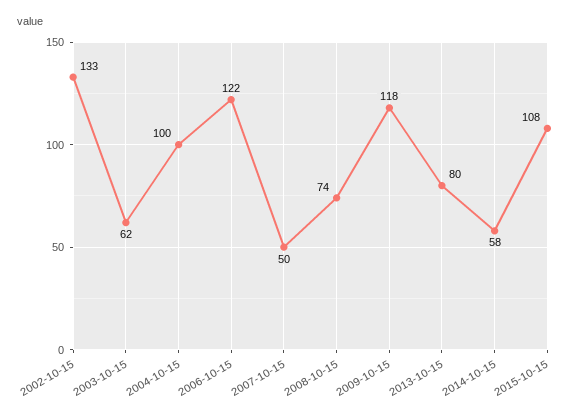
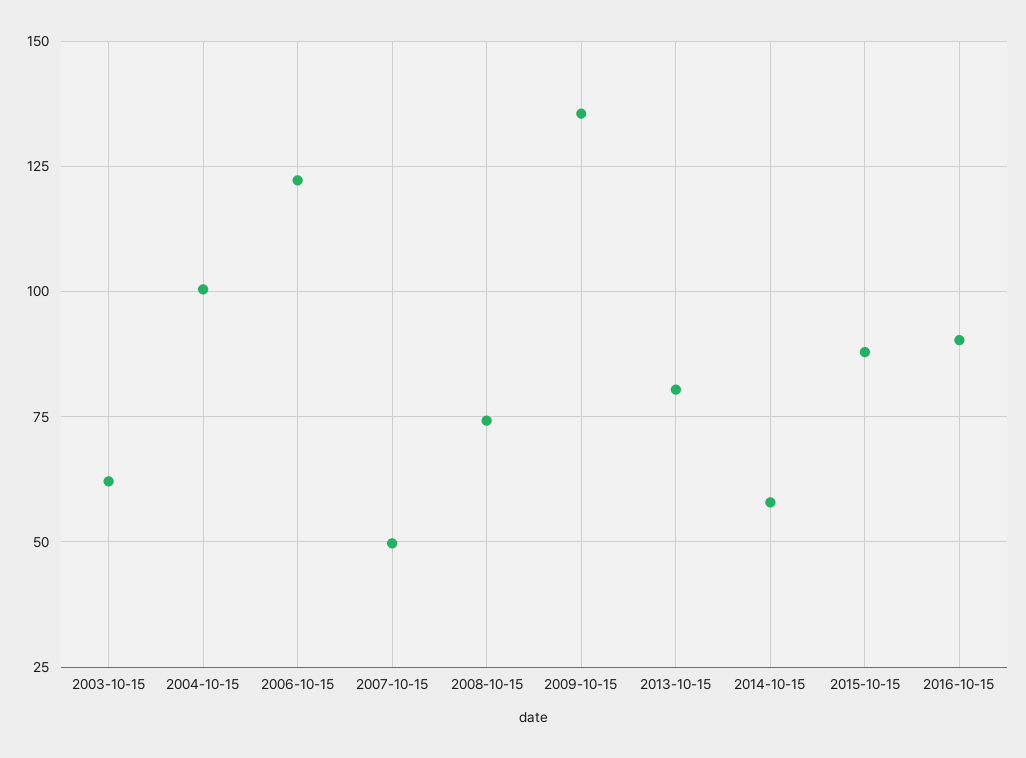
2002-10-15: 133 -> none
2009-10-15: 118 -> 135
2015-10-15: 108 -> 87.5
2016-10-15: none -> 90

